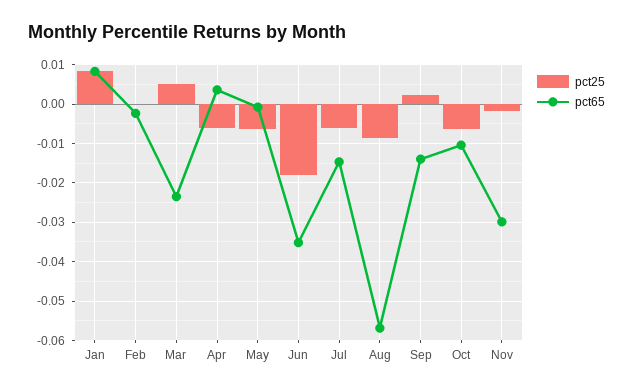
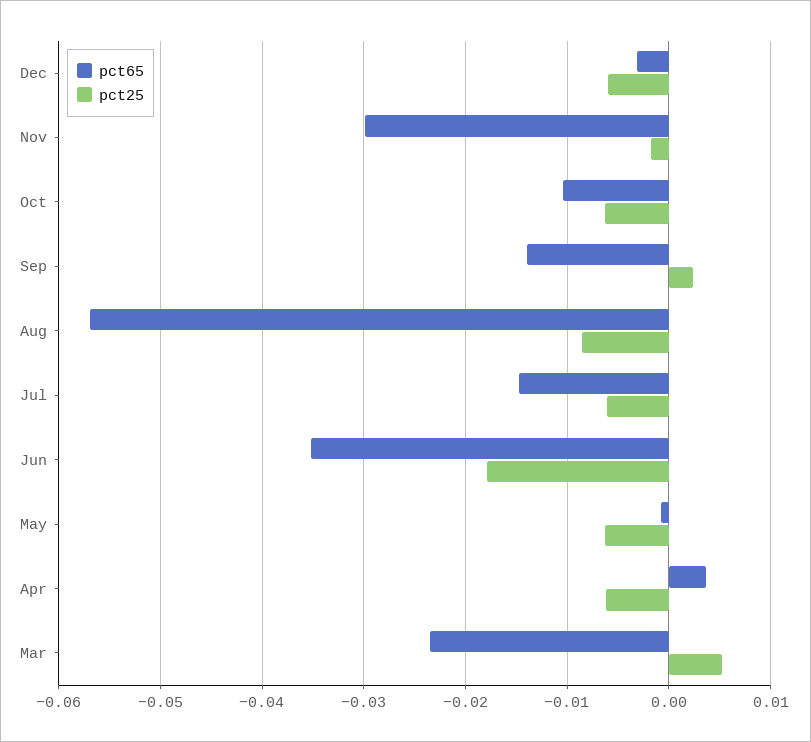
pct25, Jan: 0.008 -> none
pct65, Jan: 0.008 -> none
pct25, Feb: 0 -> none
pct65, Feb: -0.002 -> none
pct65, Dec: none -> -0.003
pct25, Dec: none -> -0.006

